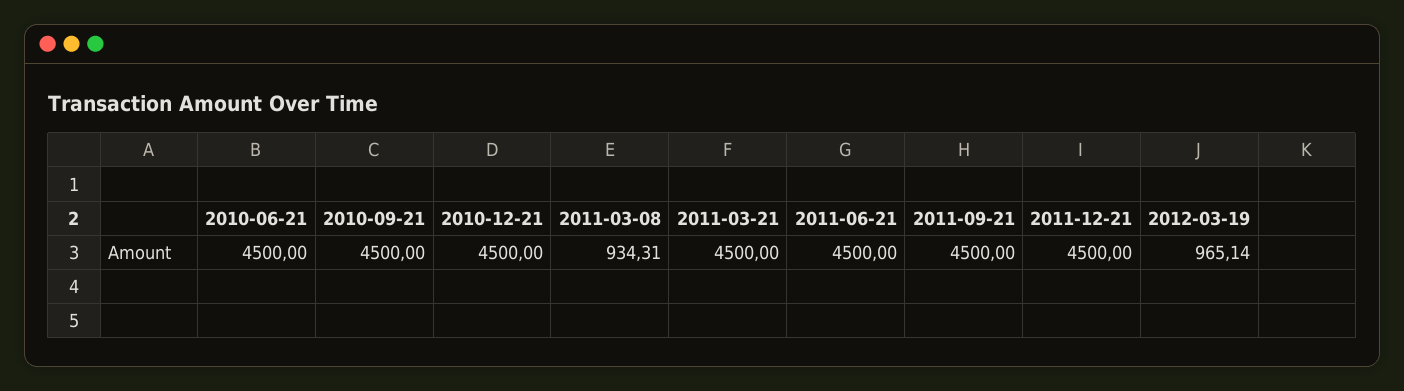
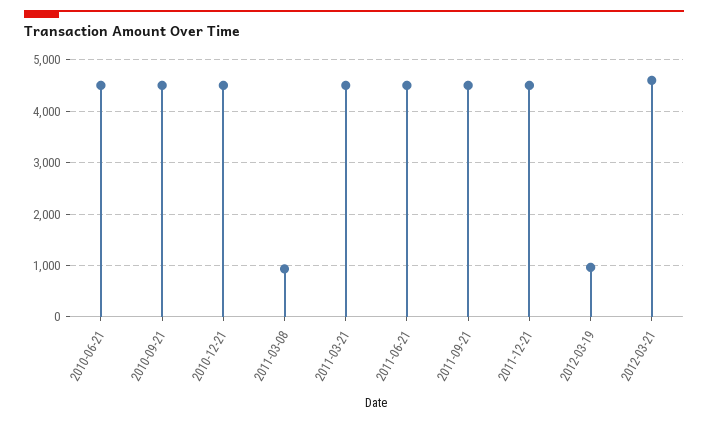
2012-03-21: none -> 4600

